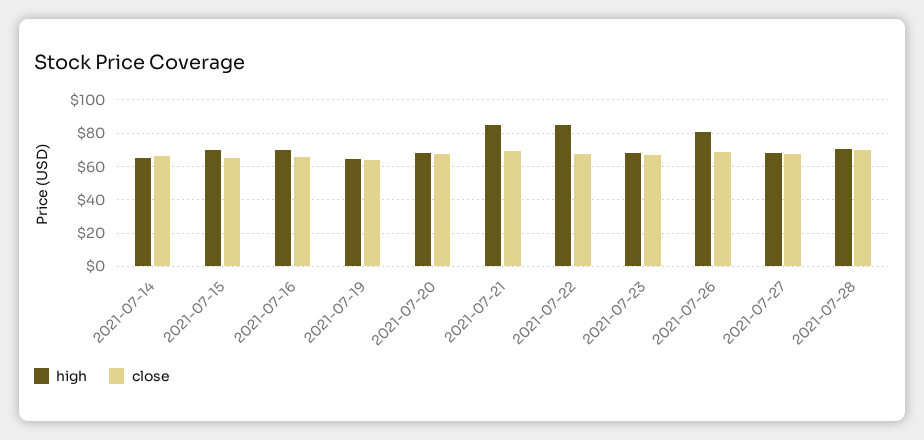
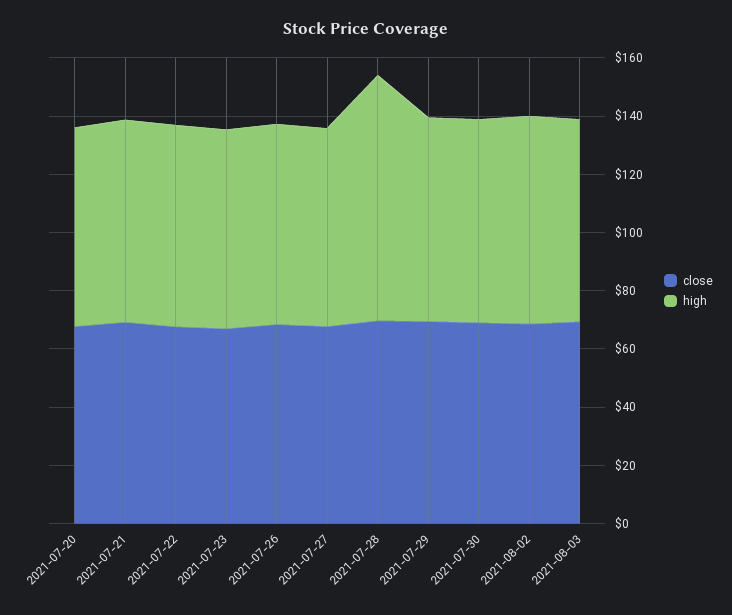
high, 2021-07-14: 65 -> none
close, 2021-07-14: 65 -> none
high, 2021-07-15: 70 -> none
close, 2021-07-15: 65 -> none
high, 2021-07-16: 70 -> none
close, 2021-07-16: 65 -> none
high, 2021-07-19: 65 -> none
close, 2021-07-19: 65 -> none
high, 2021-07-21: 85 -> 70
high, 2021-07-22: 85 -> 70
high, 2021-07-26: 80 -> 70
high, 2021-07-28: 70 -> 85
close, 2021-07-29: none -> 70
high, 2021-07-29: none -> 70
close, 2021-07-30: none -> 70
high, 2021-07-30: none -> 70
close, 2021-08-02: none -> 70
high, 2021-08-02: none -> 70
close, 2021-08-03: none -> 70
high, 2021-08-03: none -> 70

